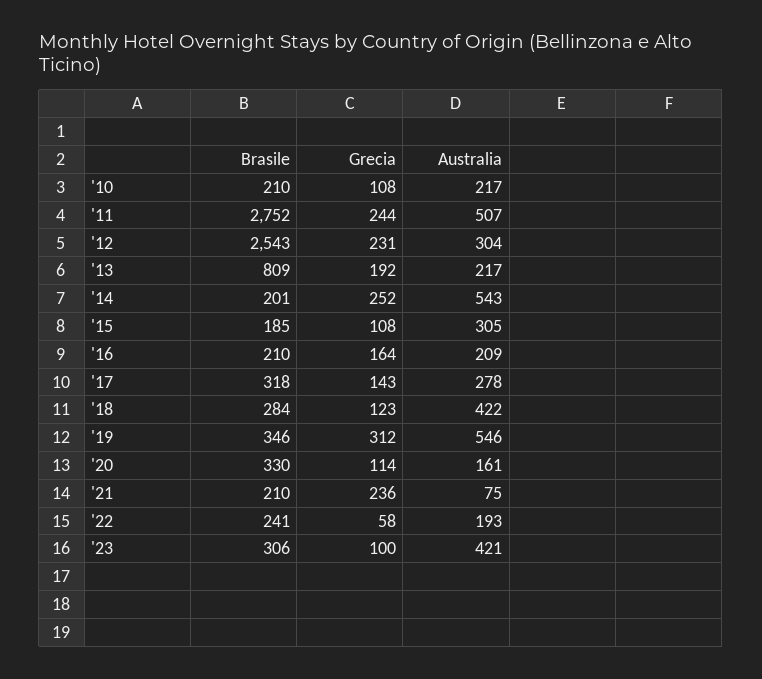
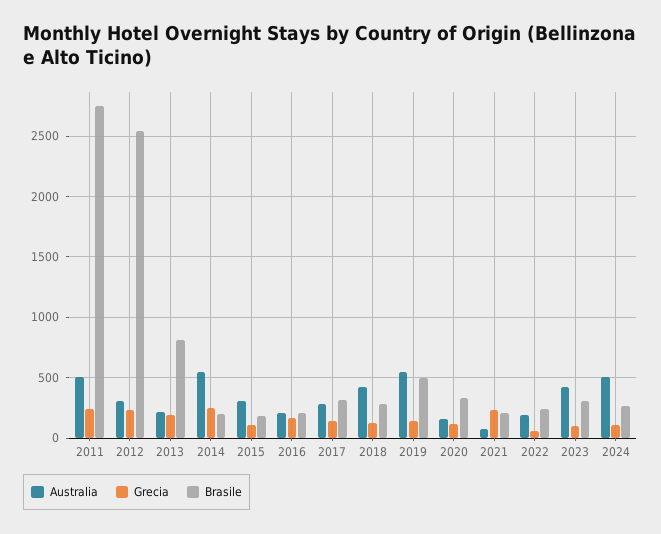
Brasile, '10: 210 -> none
Grecia, '10: 108 -> none
Australia, '10: 217 -> none
Brasile, '19: 346 -> 500
Grecia, '19: 312 -> 150
Australia, 2024: none -> 500
Grecia, 2024: none -> 100
Brasile, 2024: none -> 250

